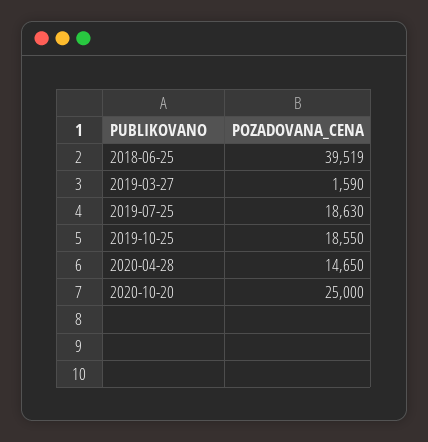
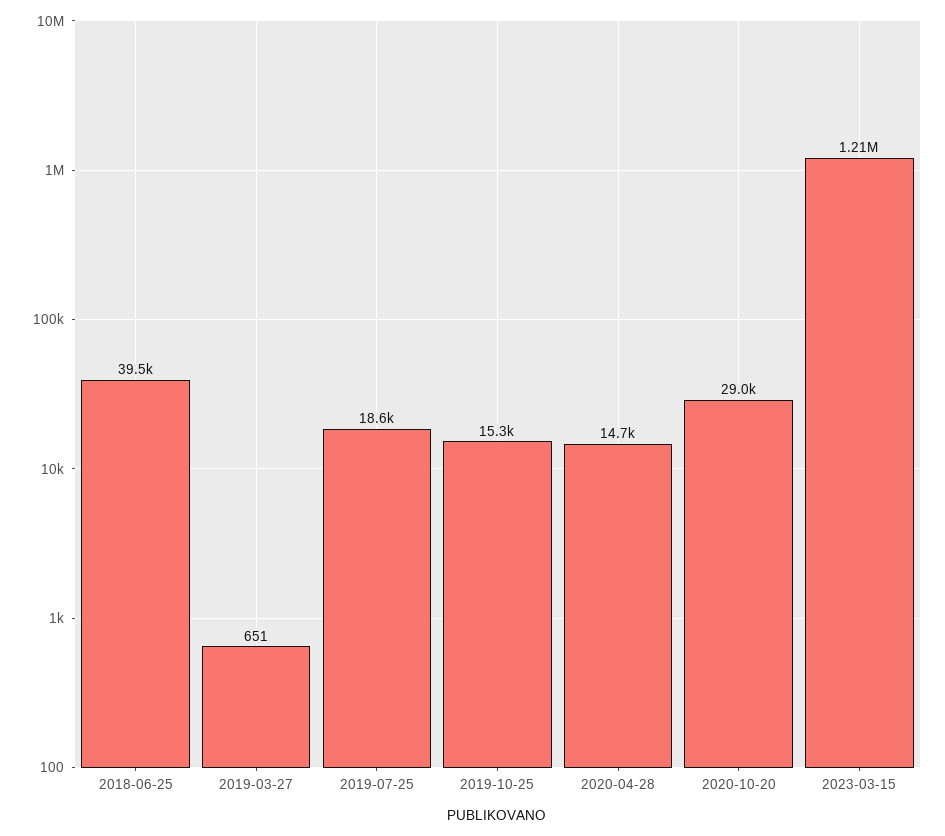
2019-03-27: 1590 -> 651
2019-10-25: 18550 -> 15300
2020-10-20: 25000 -> 29000
2023-03-15: none -> 1210000

